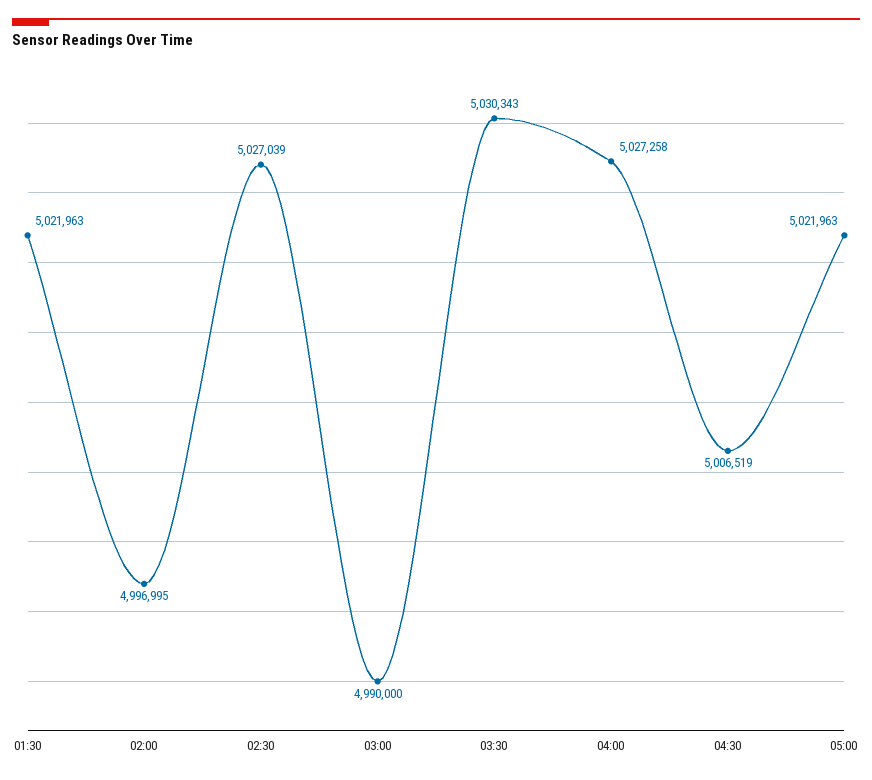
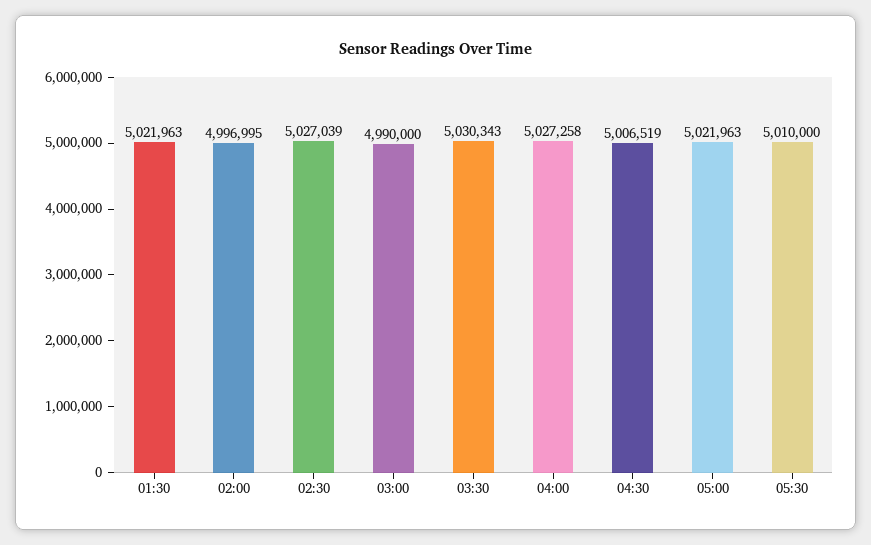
05:30: none -> 5010000

